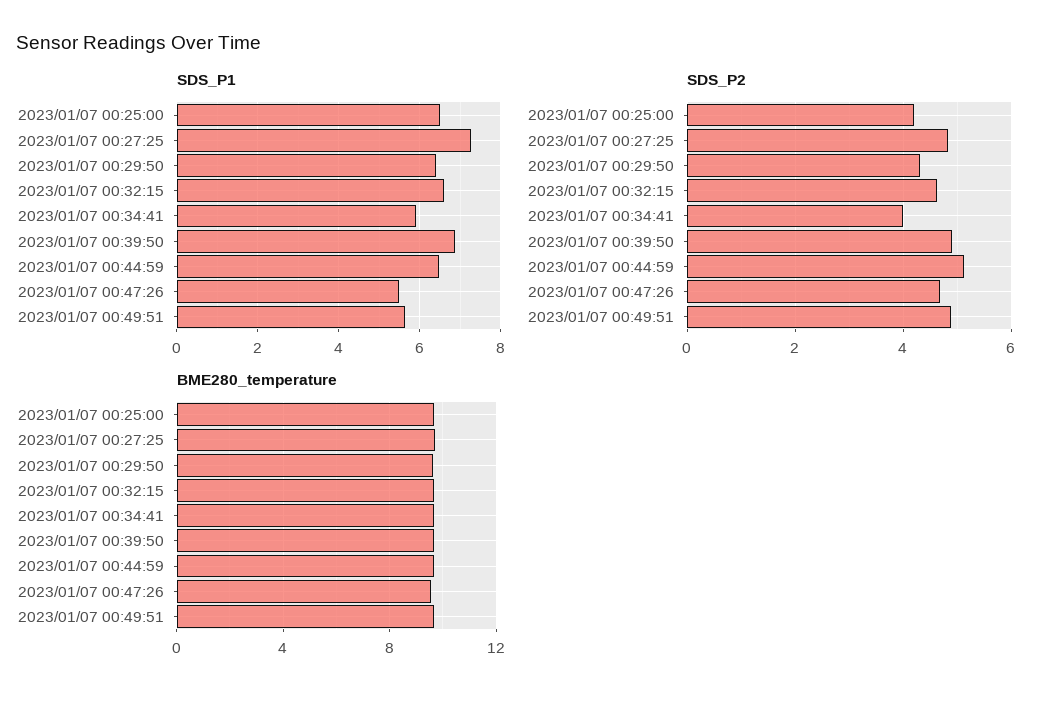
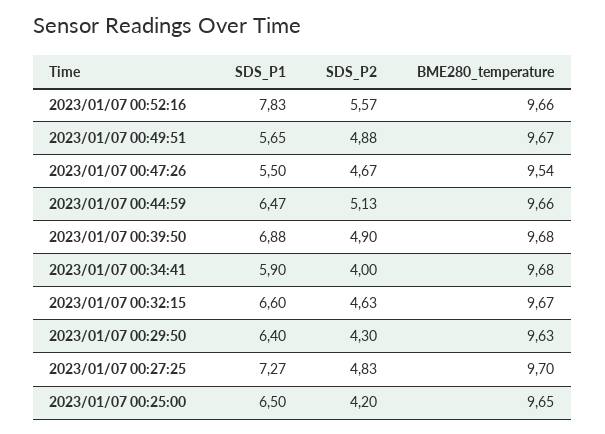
SDS_P1, 2023/01/07 00:52:16: none -> 7.83
SDS_P2, 2023/01/07 00:52:16: none -> 5.57
BME280_temperature, 2023/01/07 00:52:16: none -> 9.66

